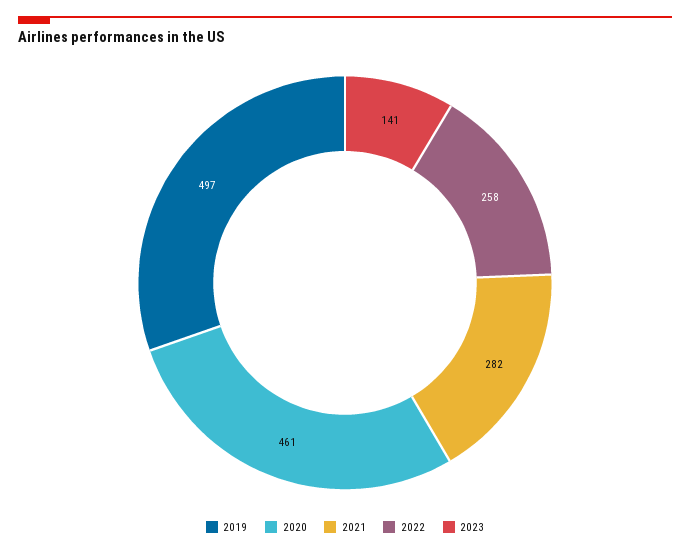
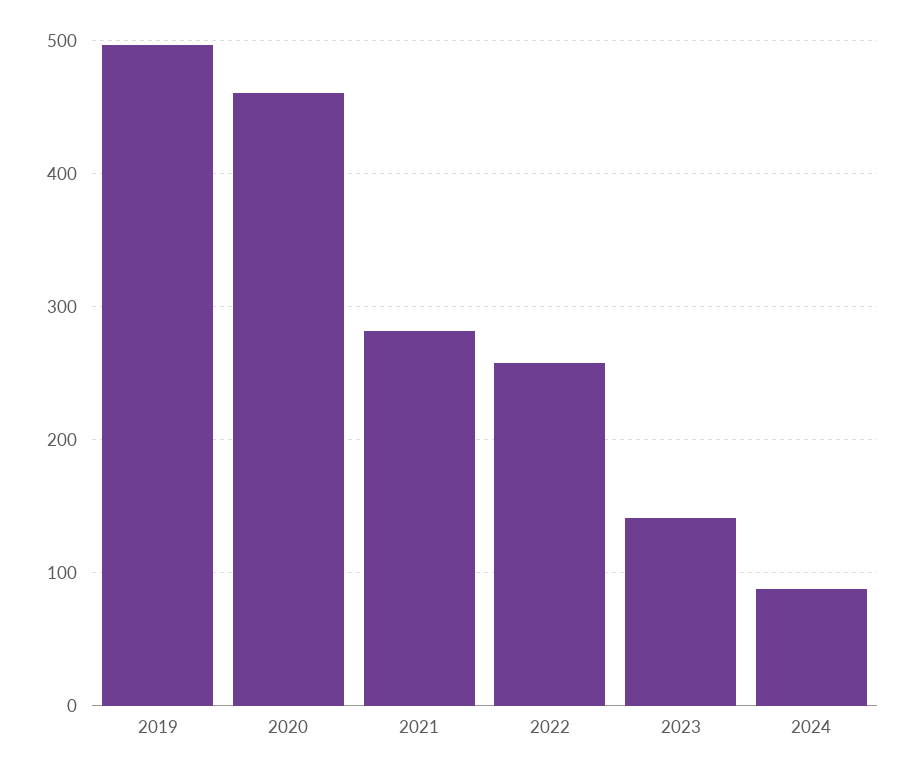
2024: none -> 90

